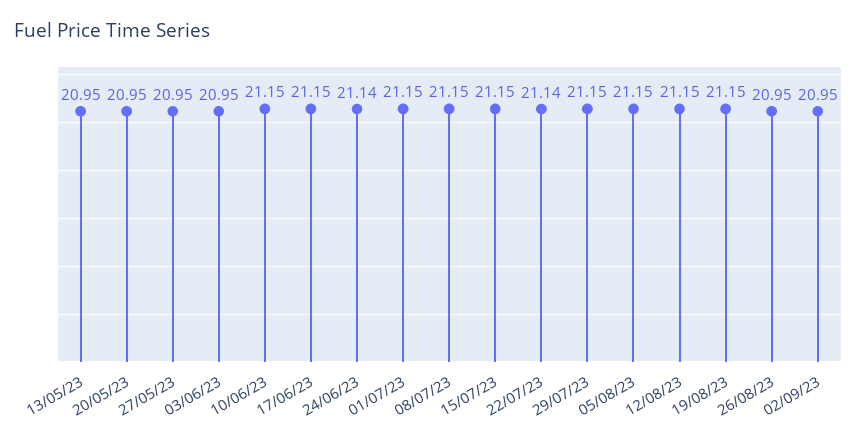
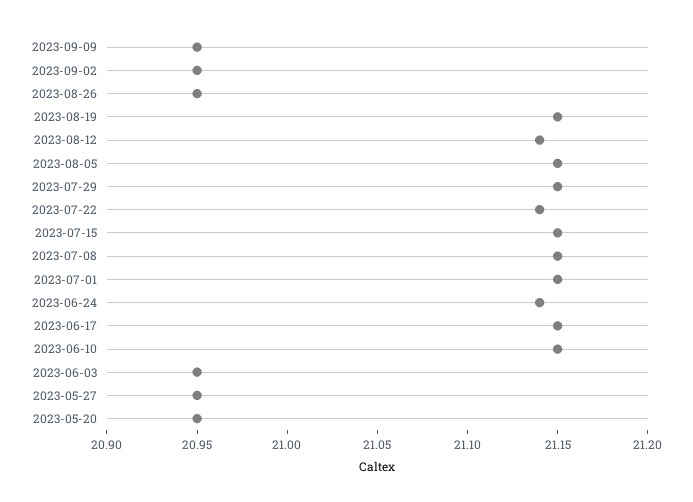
13/05/23: 20.95 -> none
12/08/23: 21.15 -> 21.14
2023-09-09: none -> 20.95

